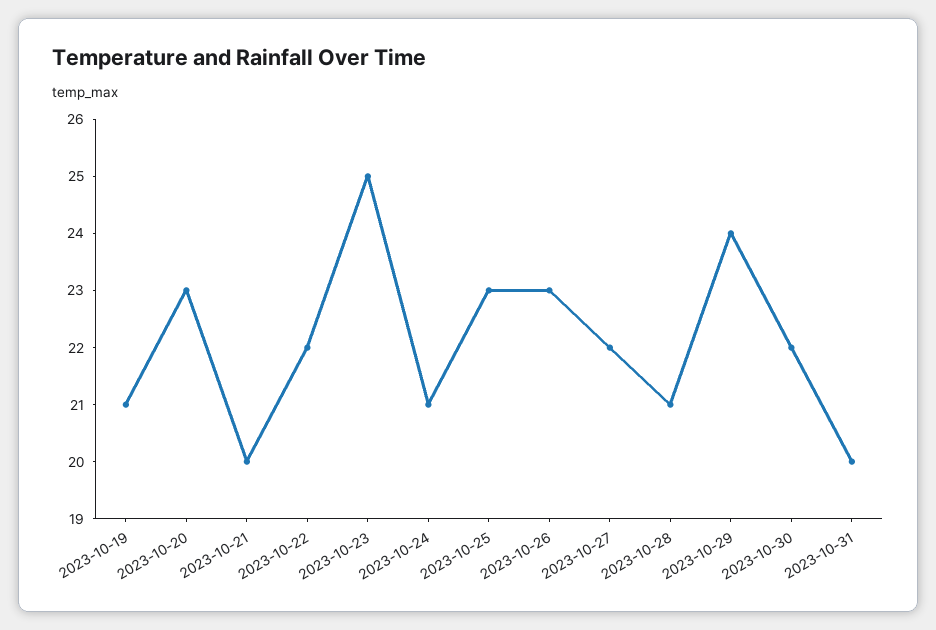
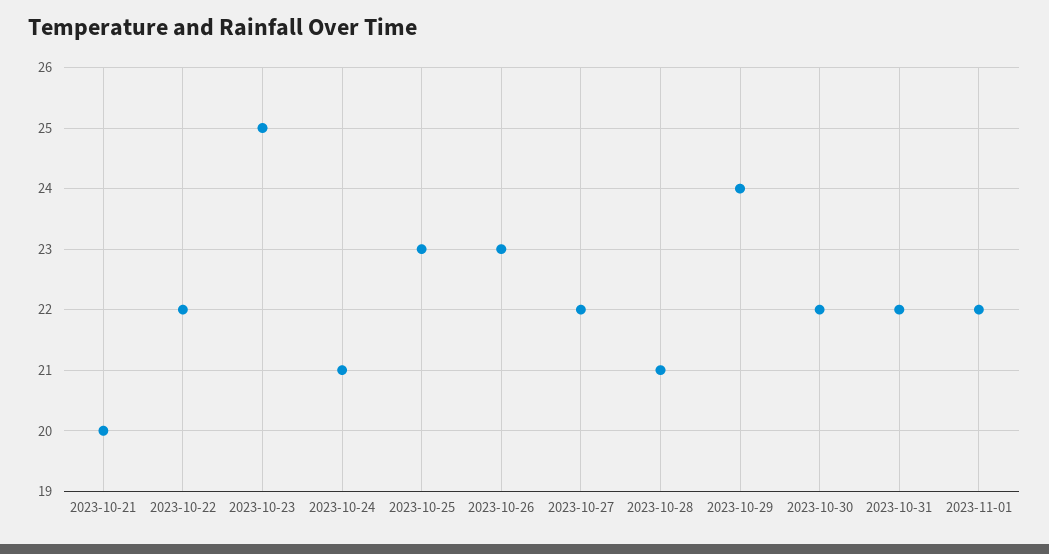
2023-10-19: 21 -> none
2023-10-20: 23 -> none
2023-10-31: 20 -> 22
2023-11-01: none -> 22

